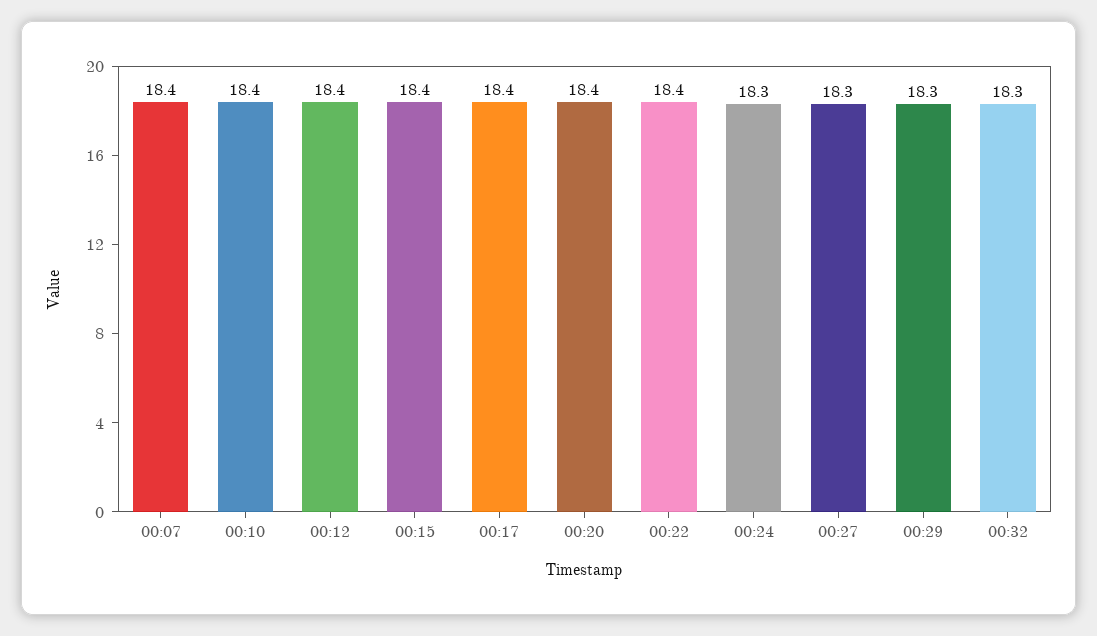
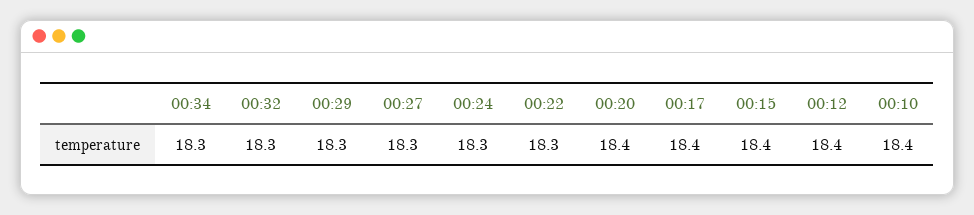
00:07: 18.4 -> none
00:22: 18.4 -> 18.3
00:34: none -> 18.3

